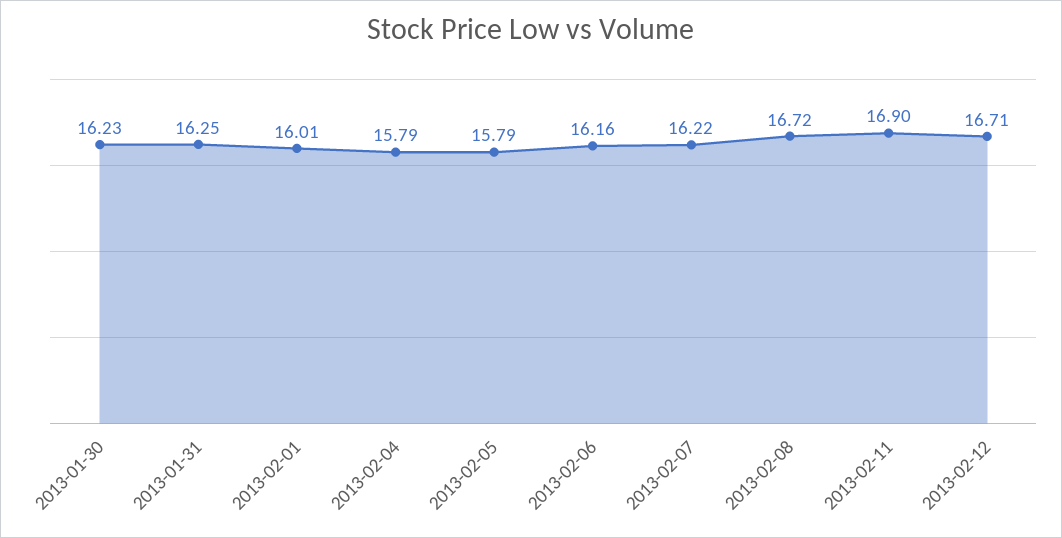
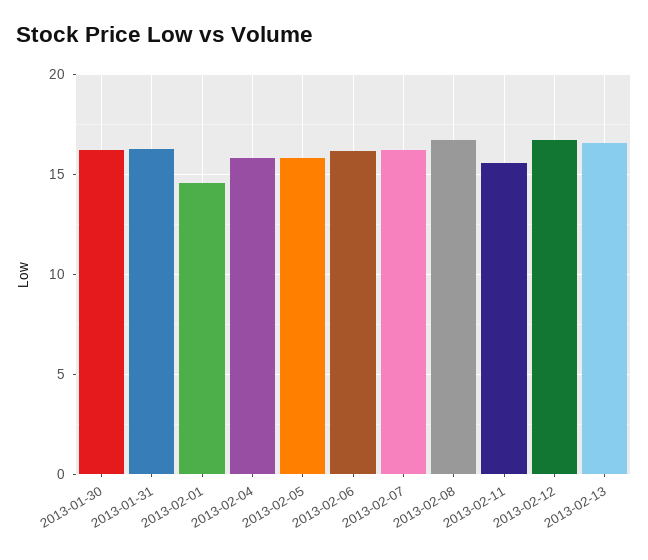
2013-02-01: 16.01 -> 14.5
2013-02-11: 16.9 -> 15.5
2013-02-13: none -> 16.5

